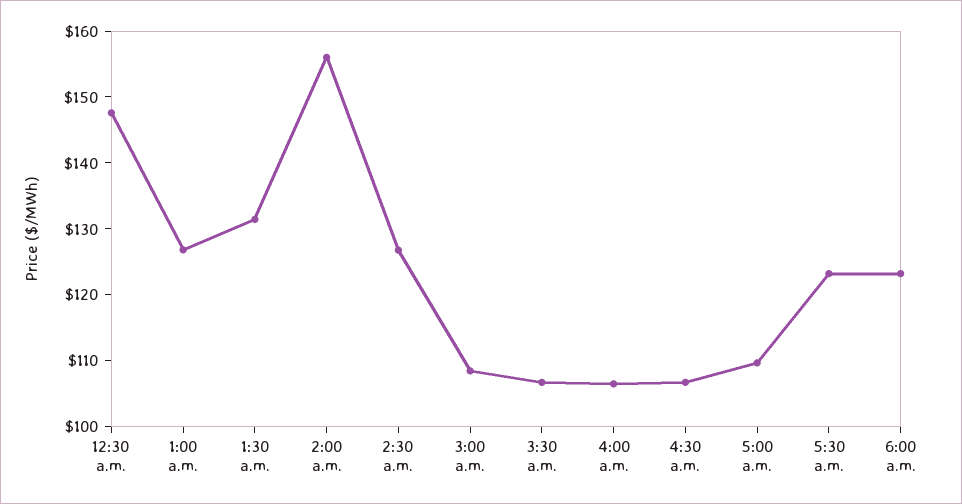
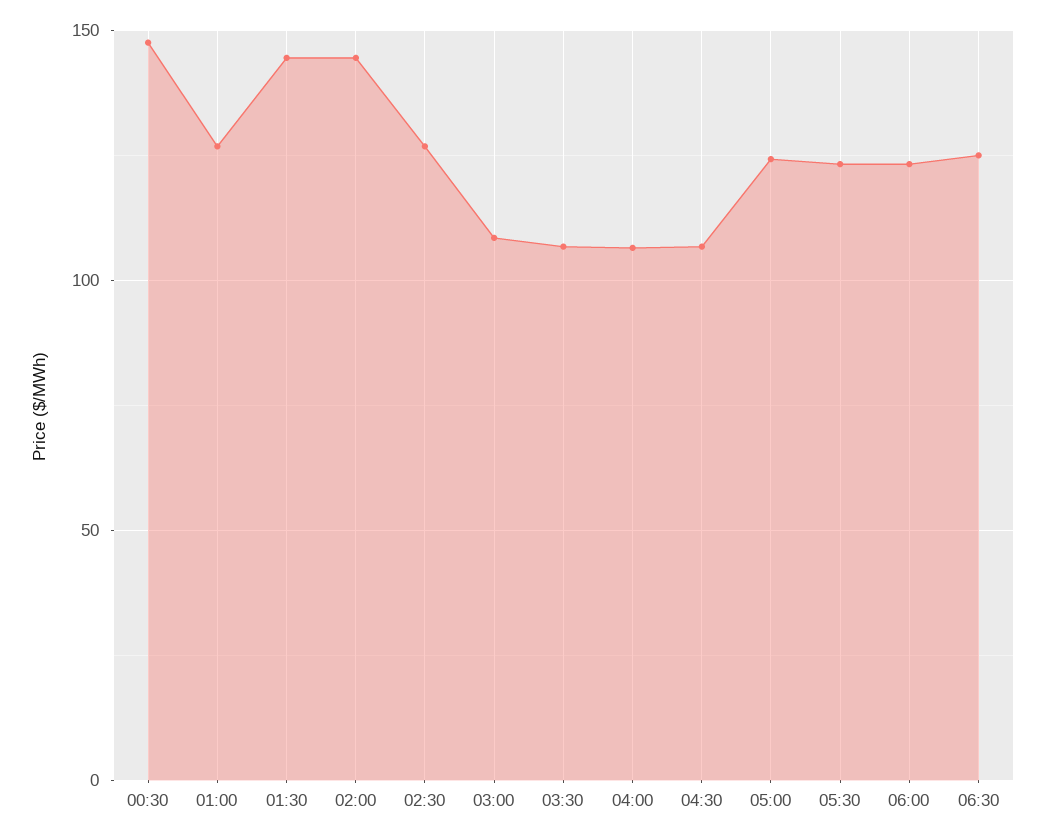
1:30 a.m.: 132 -> 145
2:00 a.m.: 156 -> 145
5:00 a.m.: 110 -> 125
06:30: none -> 125

